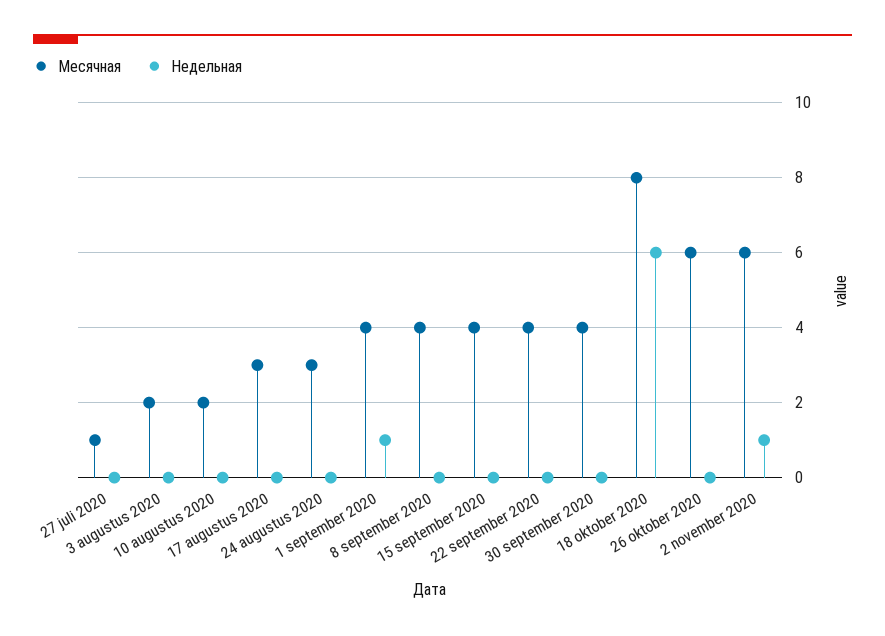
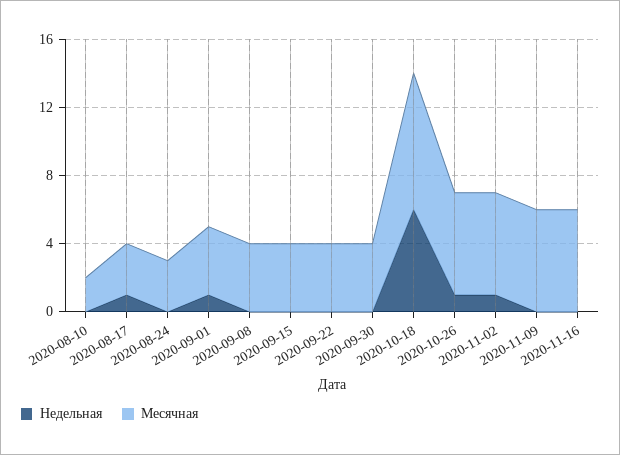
Месячная, 27 juli 2020: 1 -> none
Недельная, 27 juli 2020: 0 -> none
Месячная, 3 augustus 2020: 2 -> none
Недельная, 3 augustus 2020: 0 -> none
Недельная, 17 augustus 2020: 0 -> 1
Недельная, 26 oktober 2020: 0 -> 1
Недельная, 2020-11-09: none -> 0
Месячная, 2020-11-09: none -> 6
Недельная, 2020-11-16: none -> 0
Месячная, 2020-11-16: none -> 6

